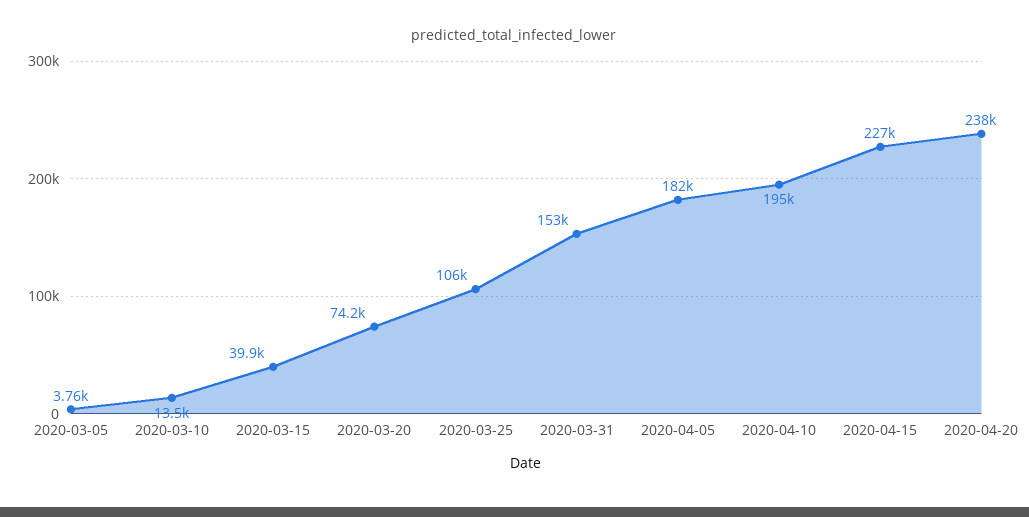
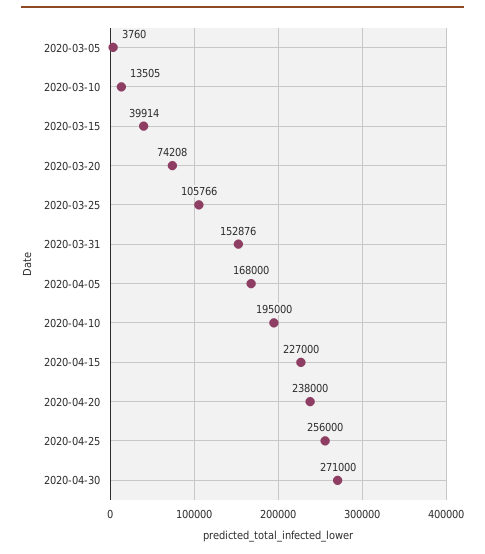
2020-04-05: 182000 -> 168000
2020-04-25: none -> 256000
2020-04-30: none -> 271000

